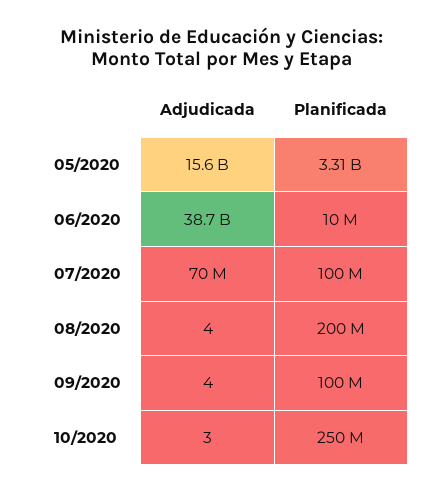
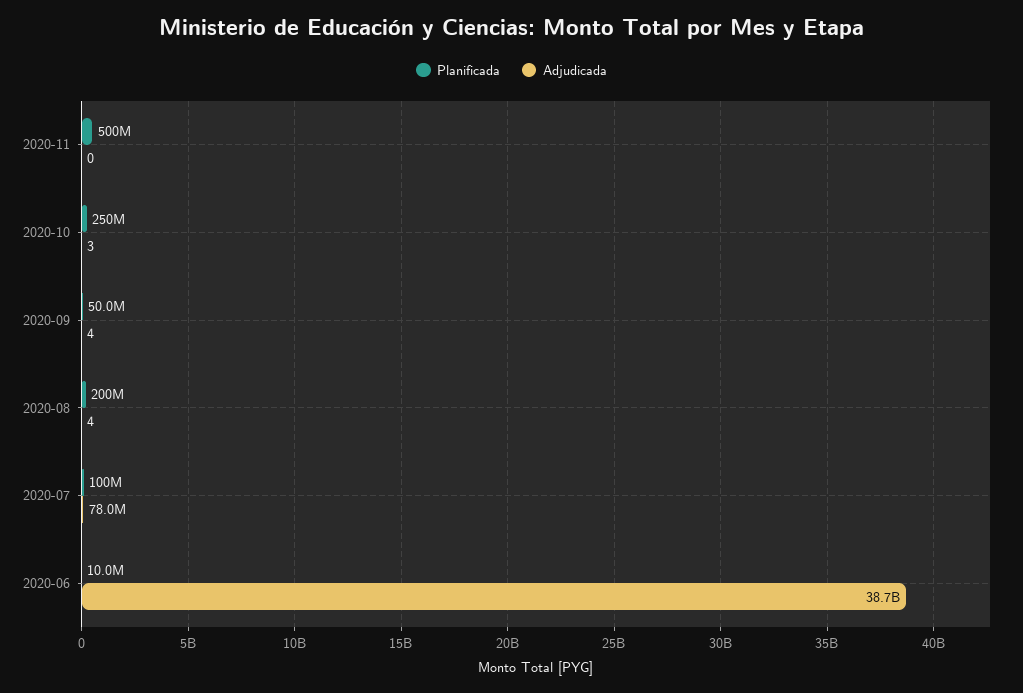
Adjudicada, 05/2020: 15600000000 -> none
Planificada, 05/2020: 3310000000 -> none
Adjudicada, 07/2020: 70000000 -> 78000000
Planificada, 09/2020: 100000000 -> 50000000
Planificada, 2020-11: none -> 500000000
Adjudicada, 2020-11: none -> 0

